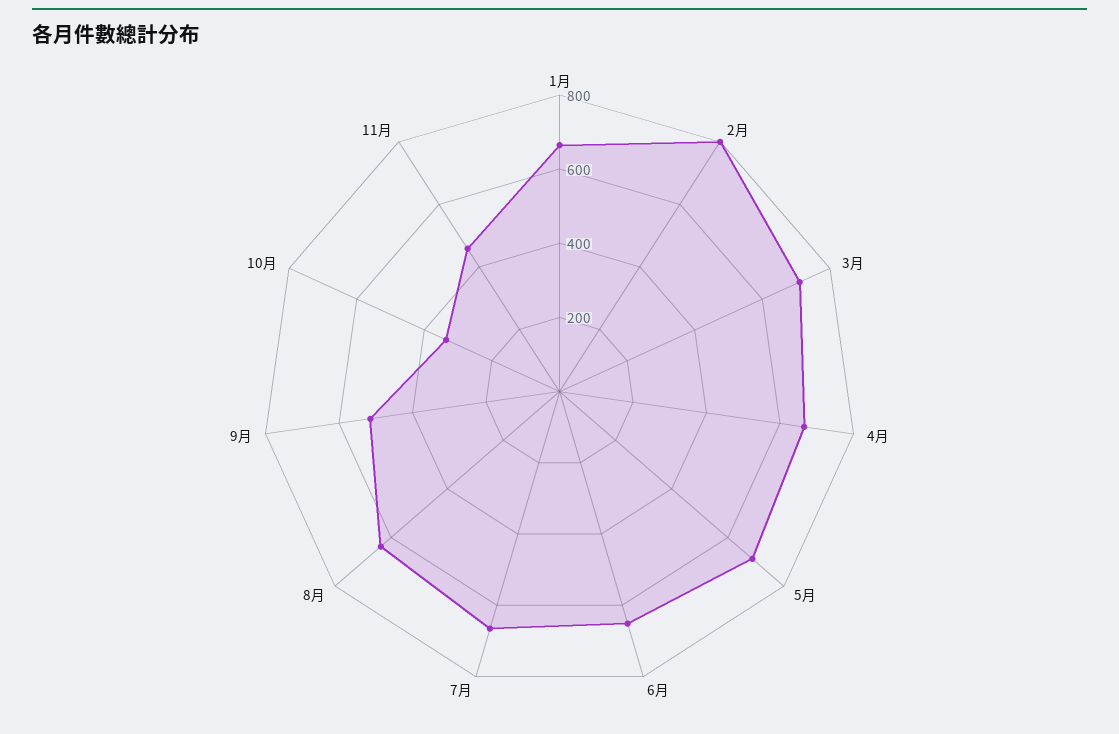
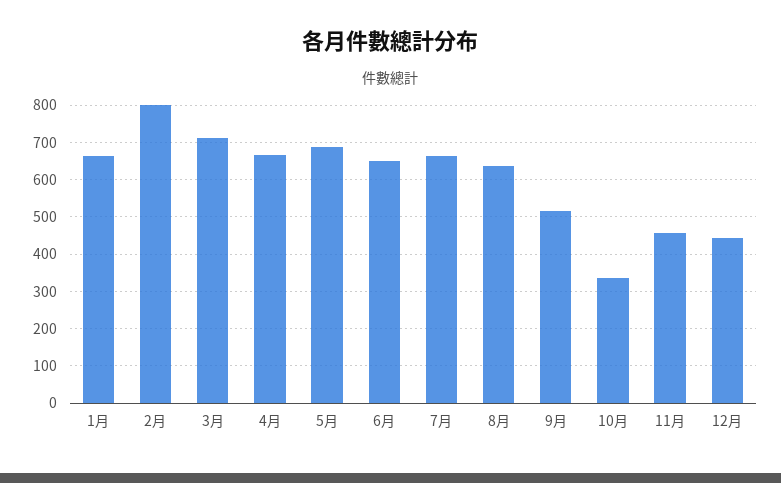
12月: none -> 440

